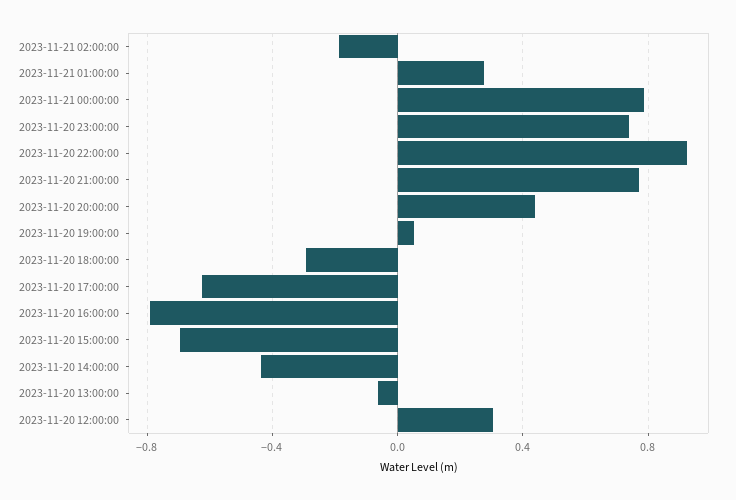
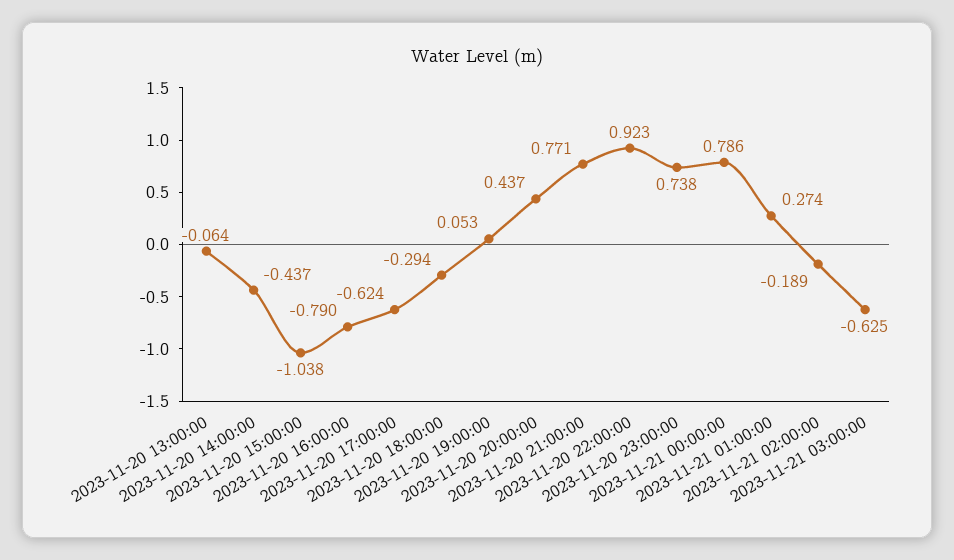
2023-11-20 15:00:00: -0.7 -> -1.038
2023-11-20 12:00:00: 0.3 -> none
2023-11-21 03:00:00: none -> -0.625

